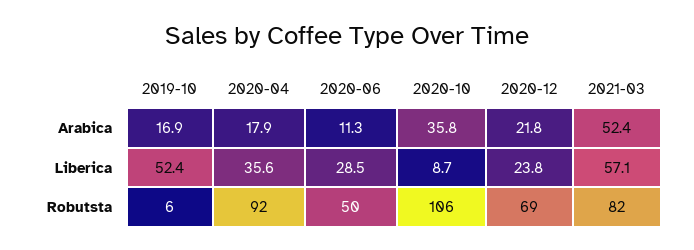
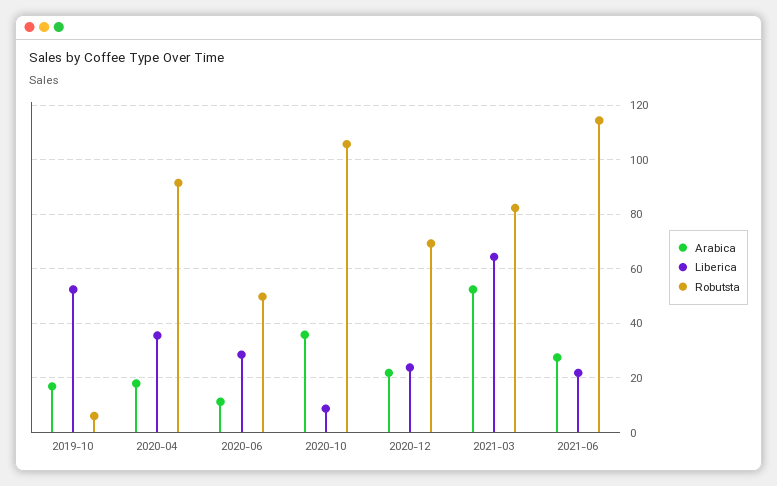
Liberica, 2021-03: 57.1 -> 65
Arabica, 2021-06: none -> 27.5
Liberica, 2021-06: none -> 22.5
Robutsta, 2021-06: none -> 115

